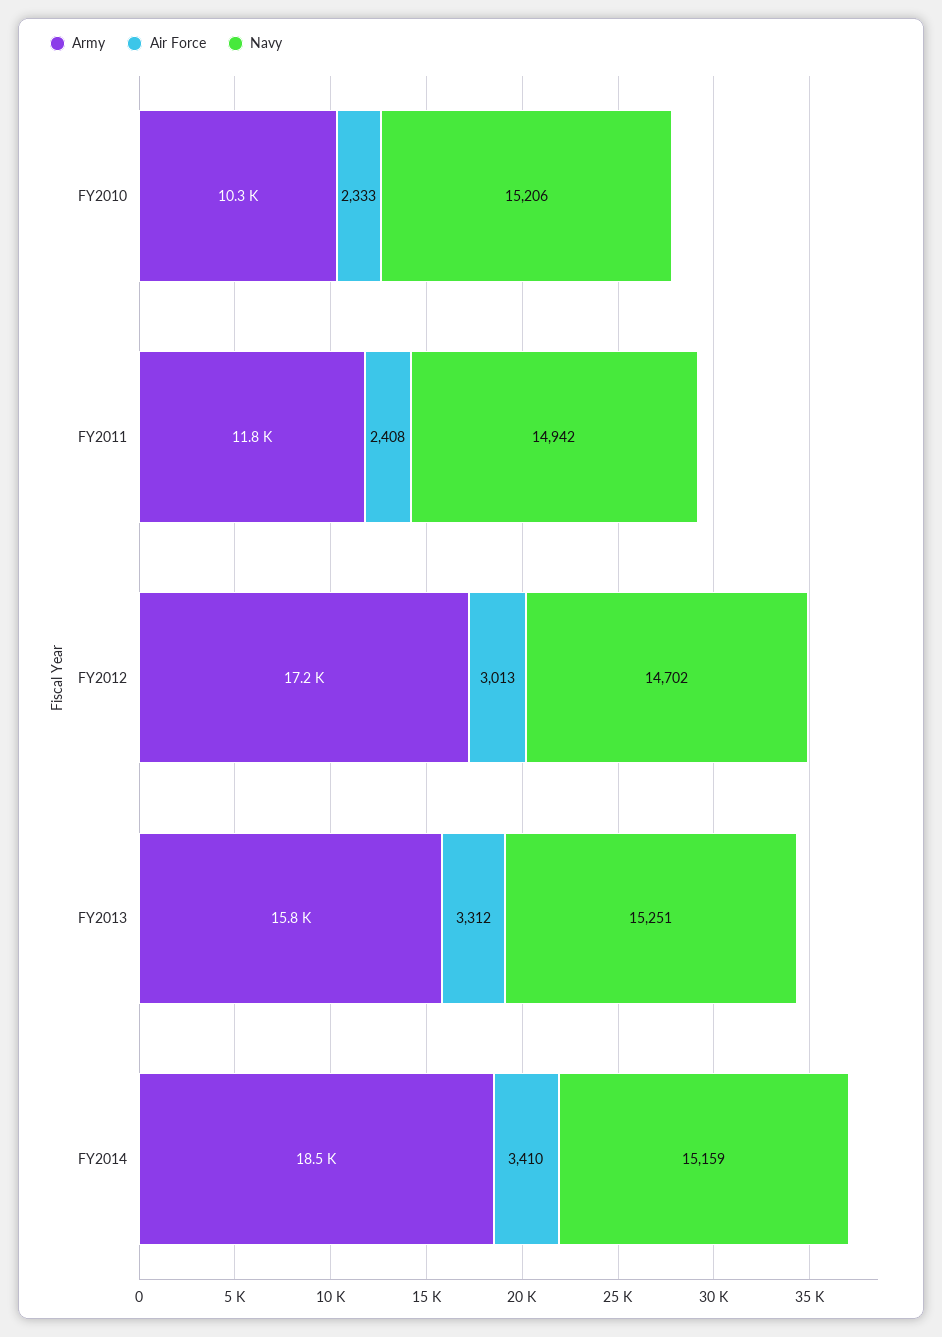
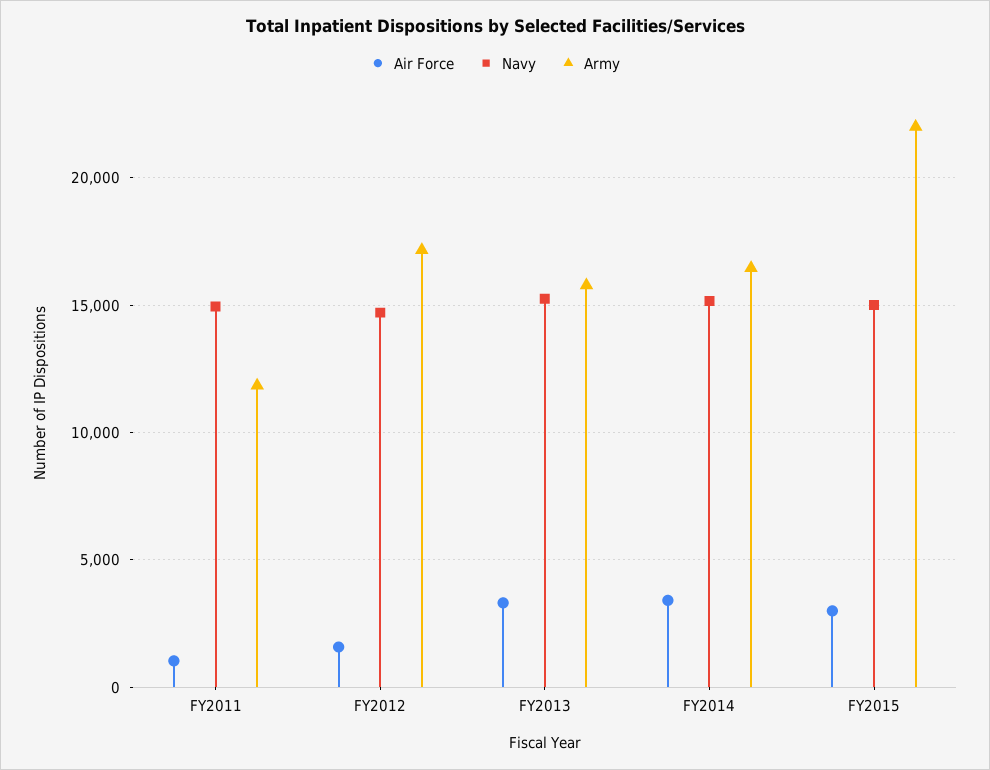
Army, FY2010: 10300 -> none
Air Force, FY2010: 2333 -> none
Navy, FY2010: 15206 -> none
Air Force, FY2011: 2408 -> 1000
Air Force, FY2012: 3013 -> 1500
Army, FY2014: 18500 -> 16500
Air Force, FY2015: none -> 3000
Navy, FY2015: none -> 15000
Army, FY2015: none -> 22000

